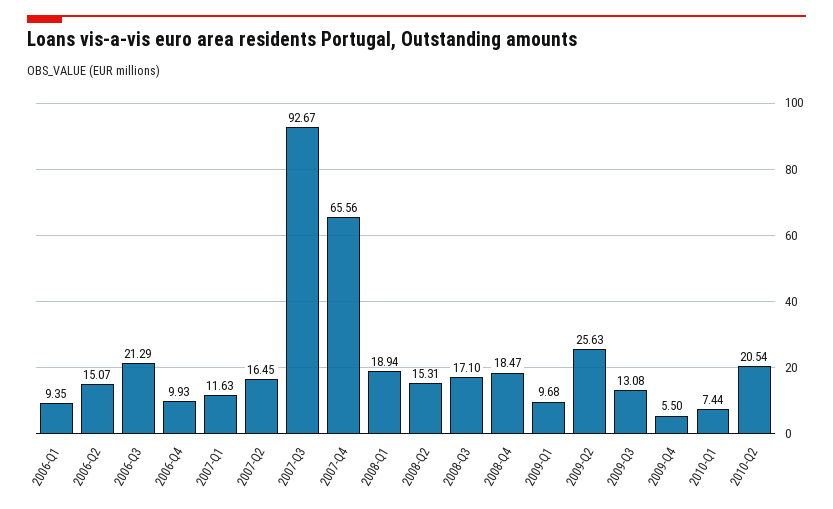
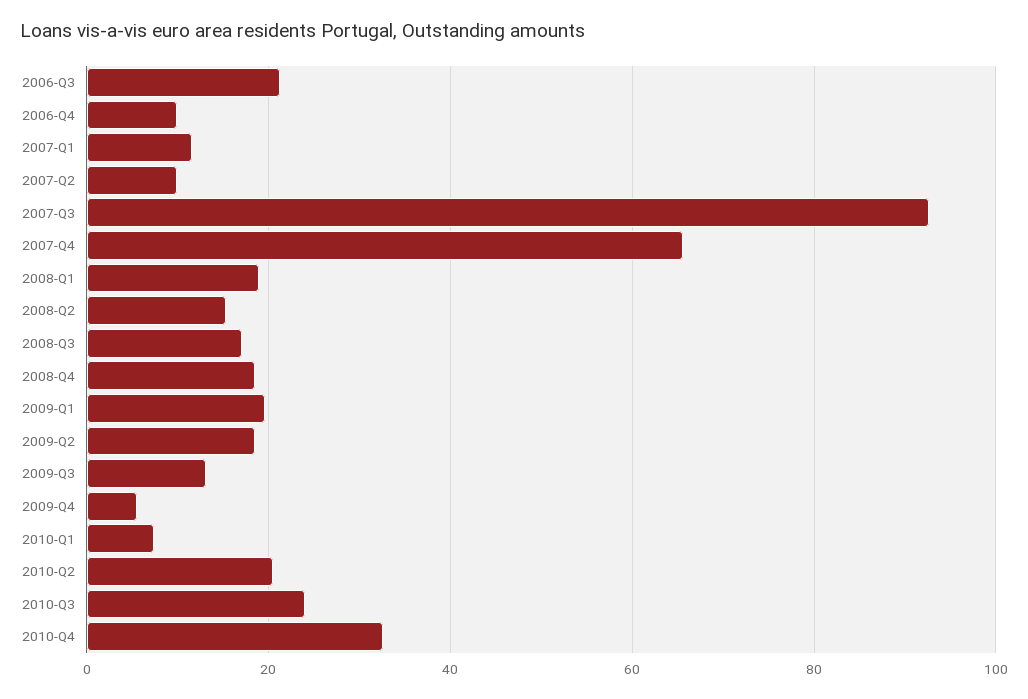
2006-Q1: 9.35 -> none
2006-Q2: 15.07 -> none
2007-Q2: 16.45 -> 10
2009-Q1: 9.68 -> 20
2009-Q2: 25.63 -> 18
2010-Q3: none -> 24
2010-Q4: none -> 32

